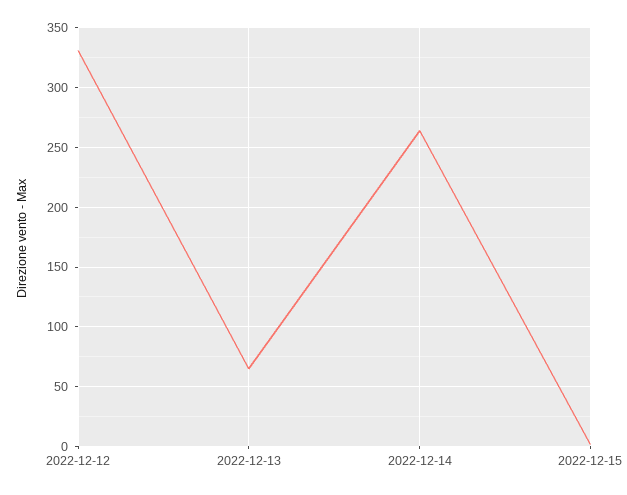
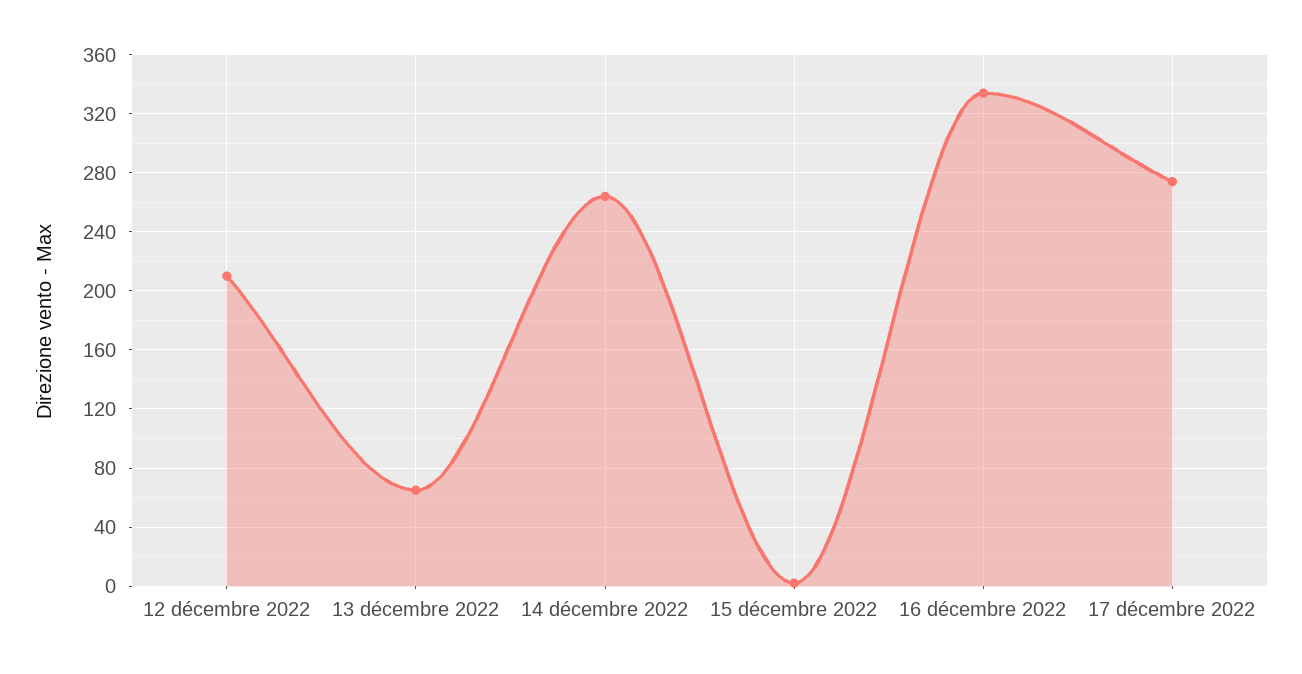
2022-12-12: 330 -> 210
16 décembre 2022: none -> 335
17 décembre 2022: none -> 275

